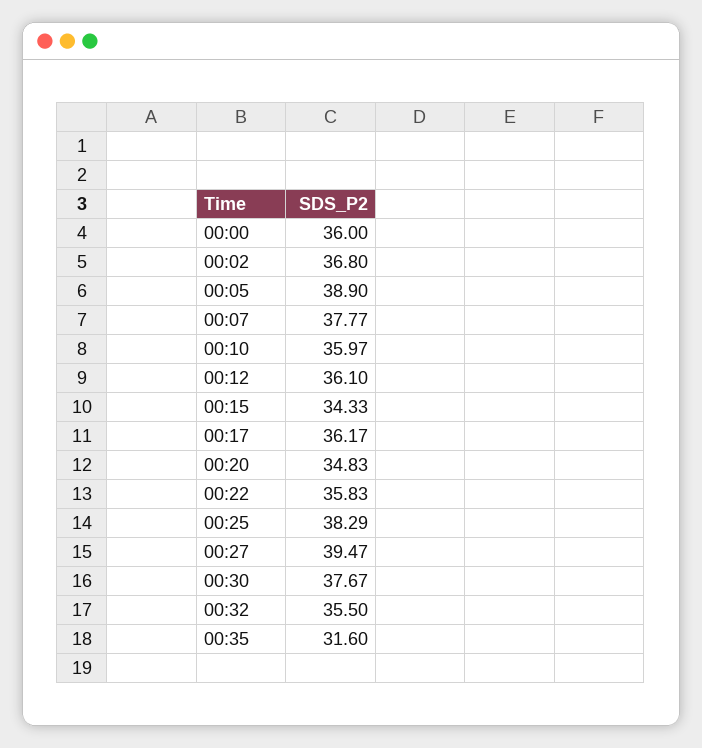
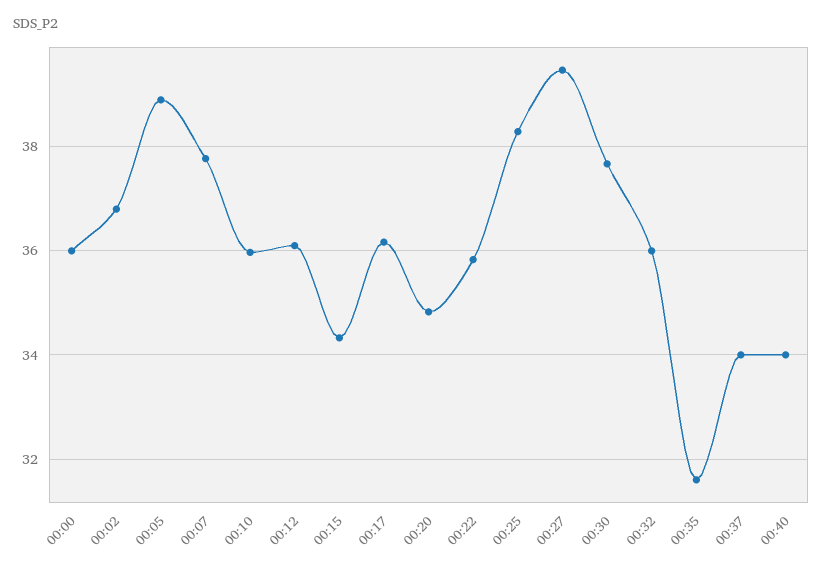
00:32: 35.5 -> 36
00:37: none -> 34
00:40: none -> 34

